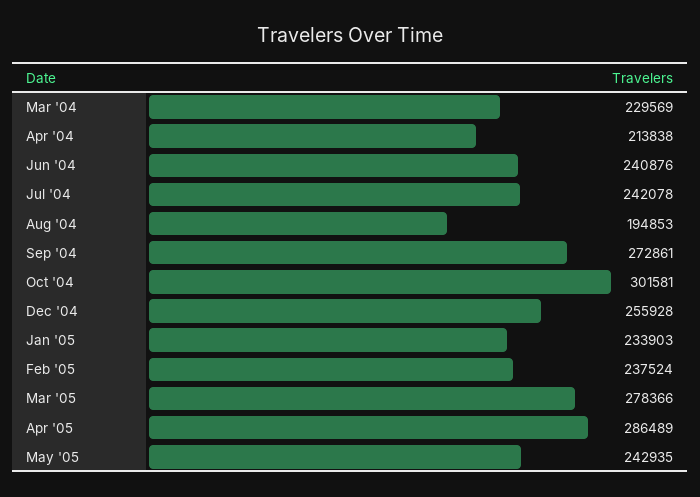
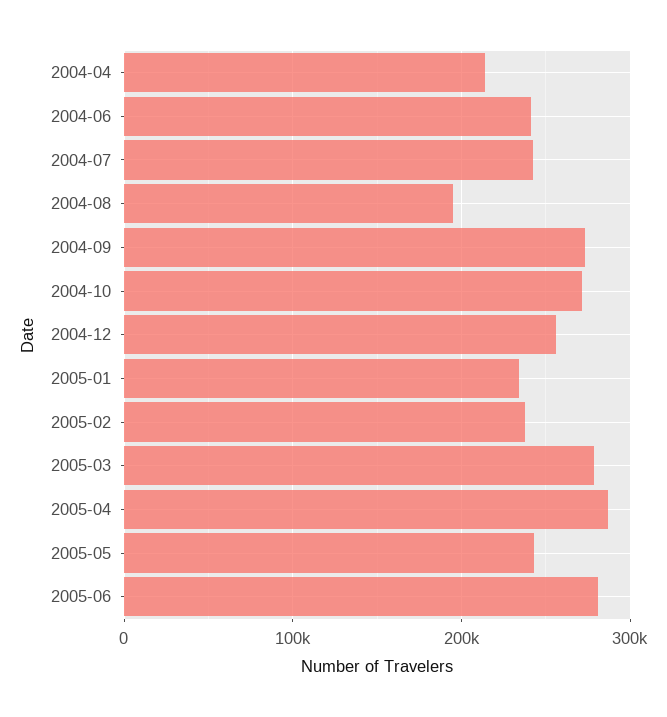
Mar '04: 229569 -> none
Oct '04: 301581 -> 270000
2005-06: none -> 280000

